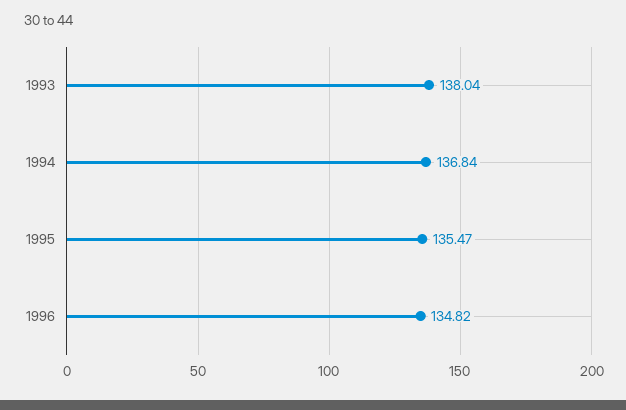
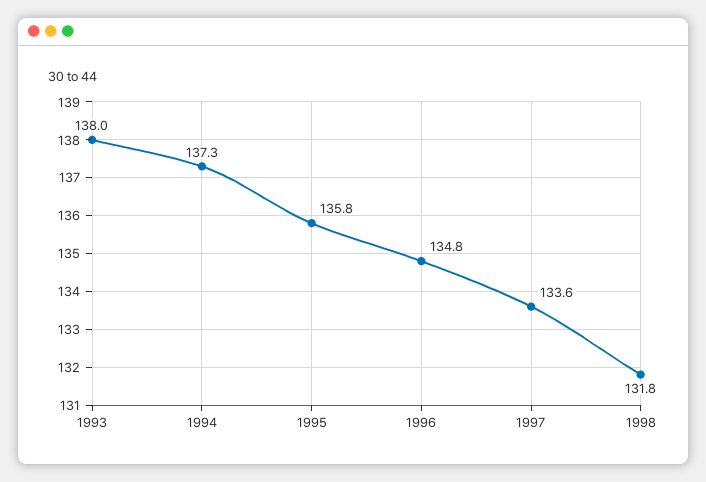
1994: 136.84 -> 137.3
1995: 135.47 -> 135.8
1997: none -> 133.6
1998: none -> 131.8

